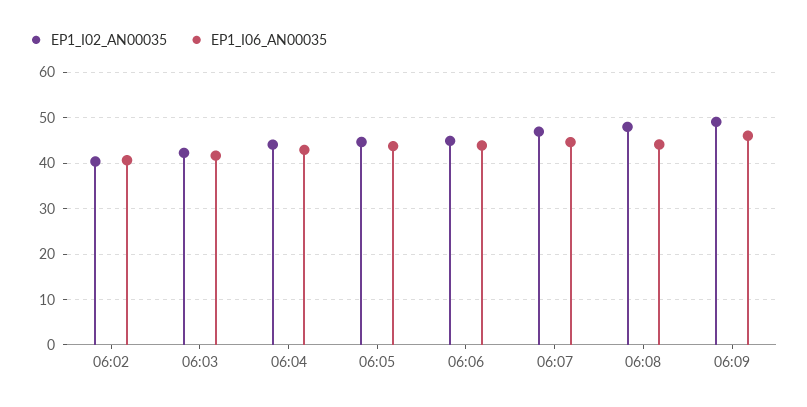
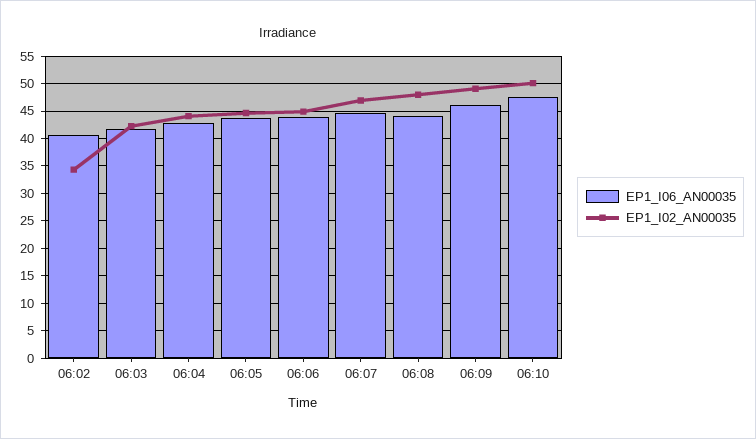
EP1_I02_AN00035, 06:02: 40 -> 35
EP1_I06_AN00035, 06:10: none -> 47.5
EP1_I02_AN00035, 06:10: none -> 50

